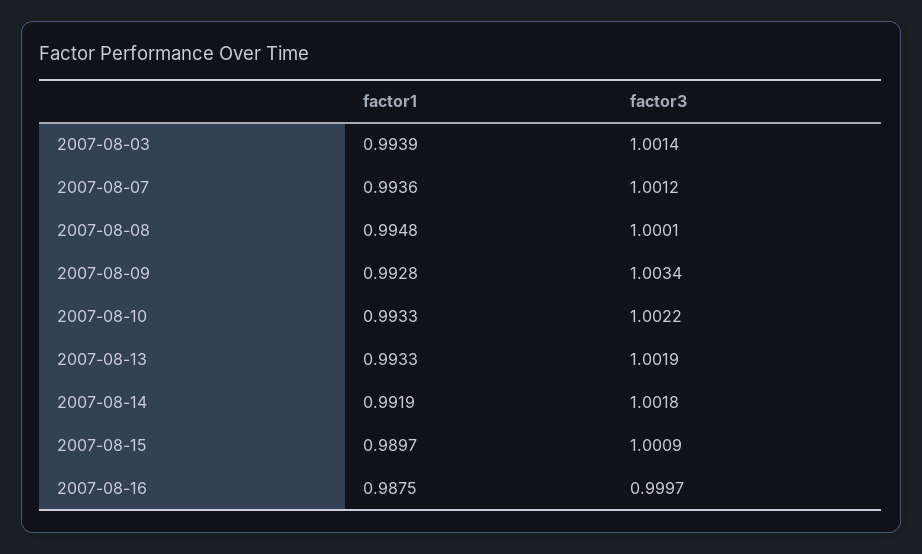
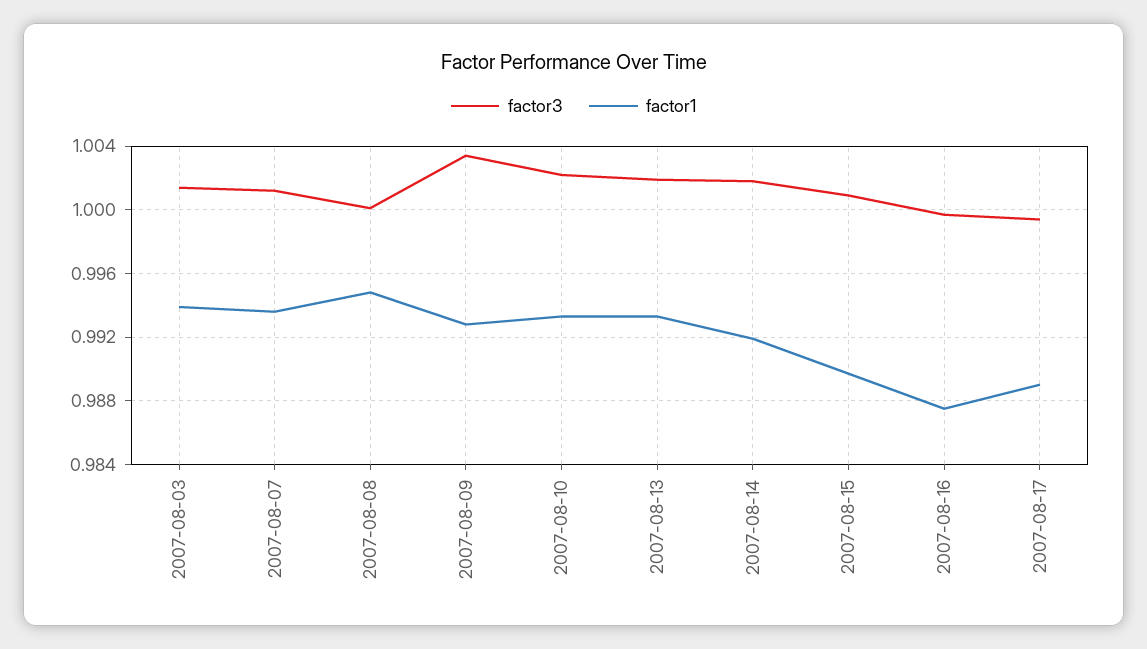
factor3, 2007-08-17: none -> 0.9995
factor1, 2007-08-17: none -> 0.989

